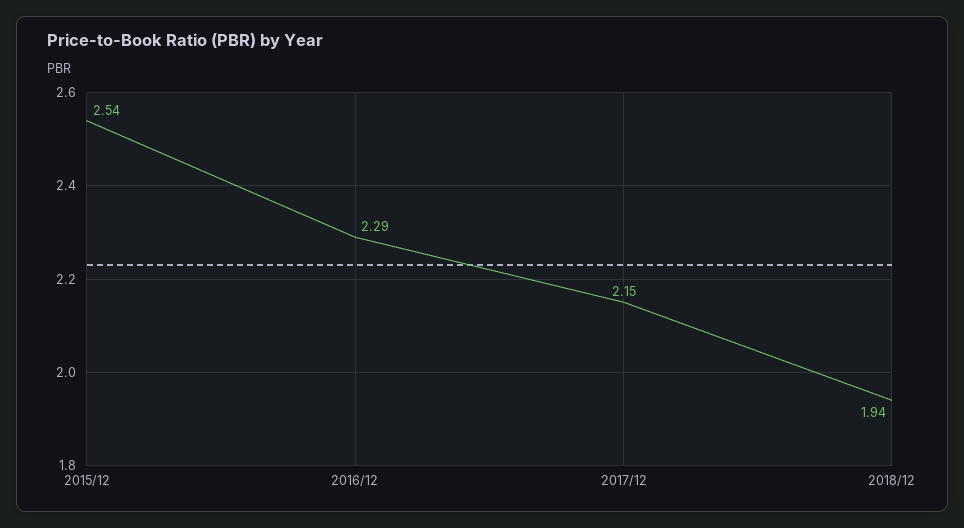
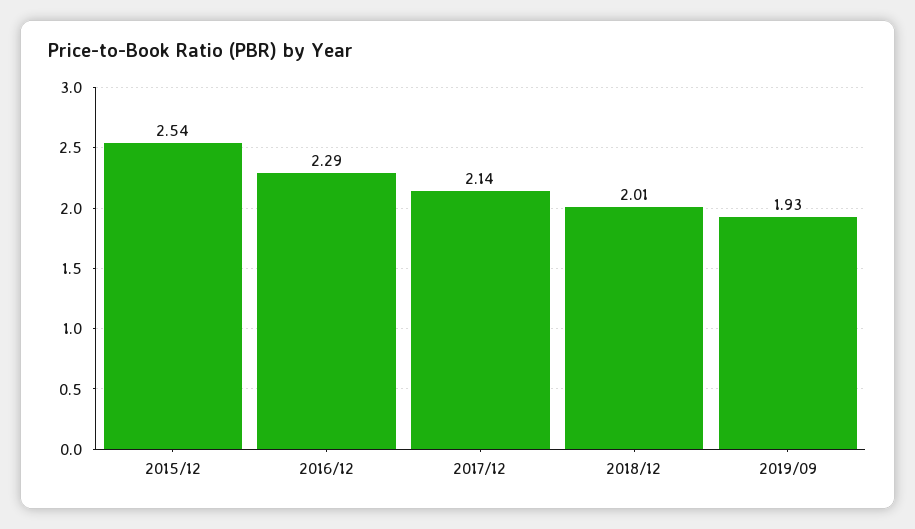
2017/12: 2.15 -> 2.14
2018/12: 1.94 -> 2.01
2019/09: none -> 1.93

